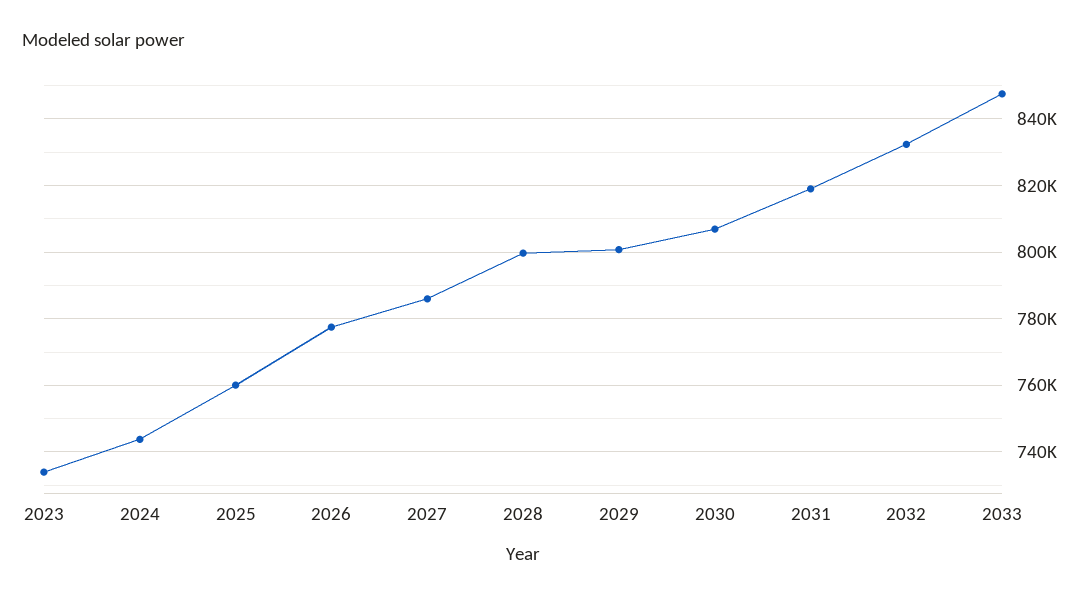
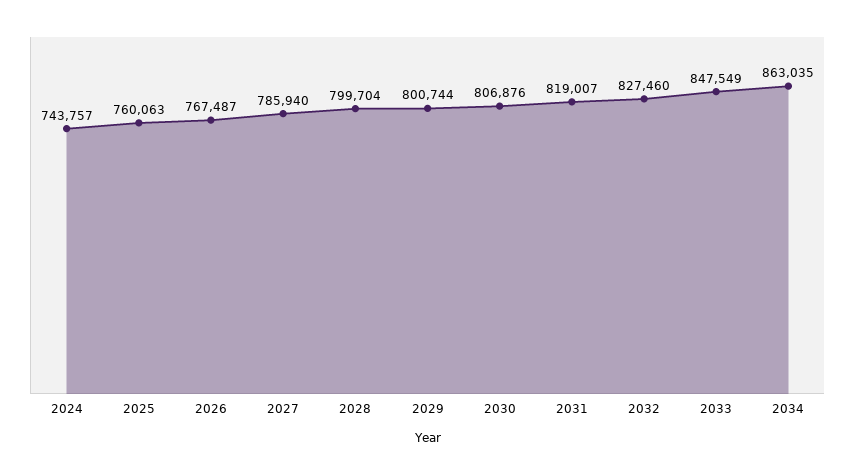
2023: 734000 -> none
2026: 778000 -> 767487
2032: 832000 -> 827460
2034: none -> 863035

